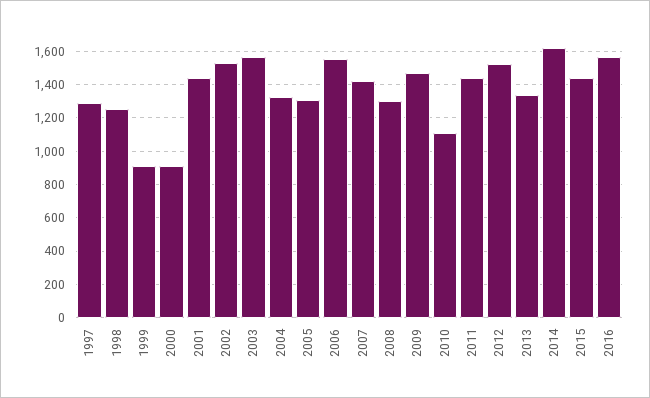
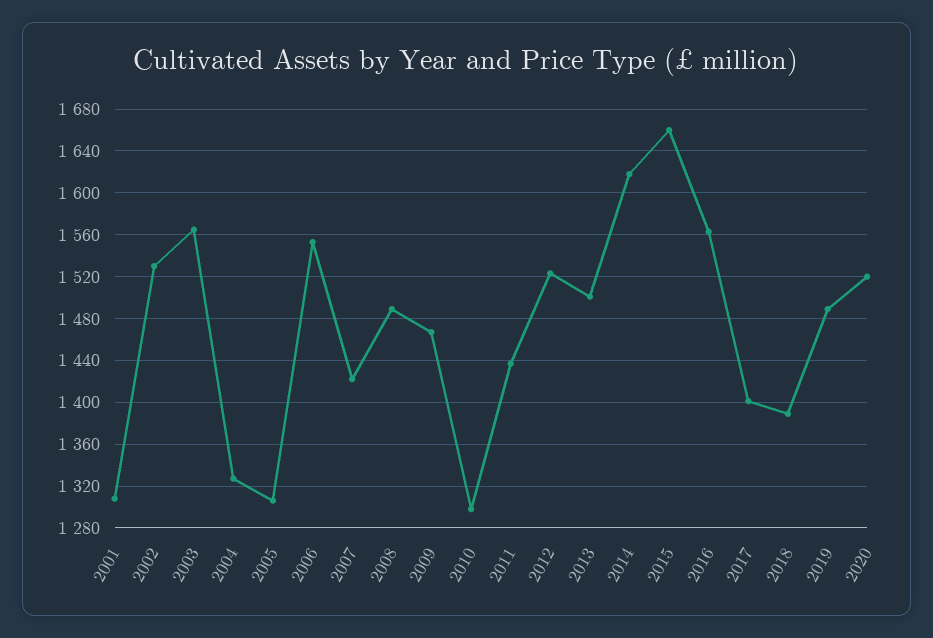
1997: 1300 -> none
1998: 1250 -> none
1999: 900 -> none
2000: 900 -> none
2001: 1450 -> 1310
2008: 1300 -> 1490
2010: 1100 -> 1300
2013: 1350 -> 1500
2015: 1450 -> 1660
2017: none -> 1400
2018: none -> 1390
2019: none -> 1490
2020: none -> 1520

